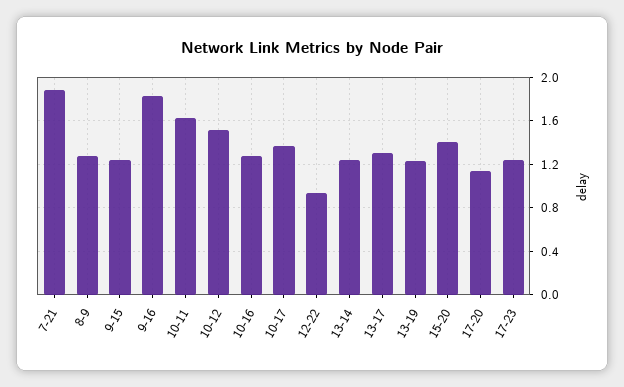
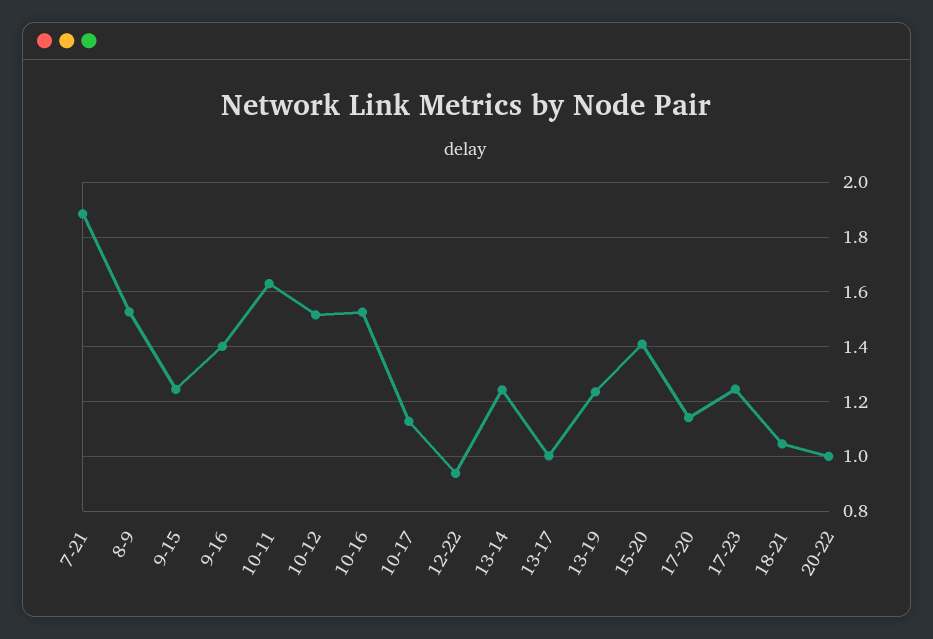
8-9: 1.3 -> 1.525
9-16: 1.8 -> 1.4
10-16: 1.3 -> 1.525
10-17: 1.4 -> 1.125
13-17: 1.3 -> 1
18-21: none -> 1.05
20-22: none -> 1

